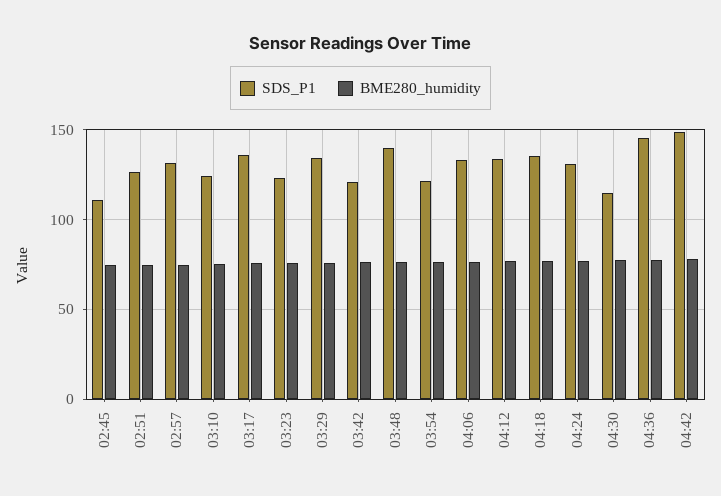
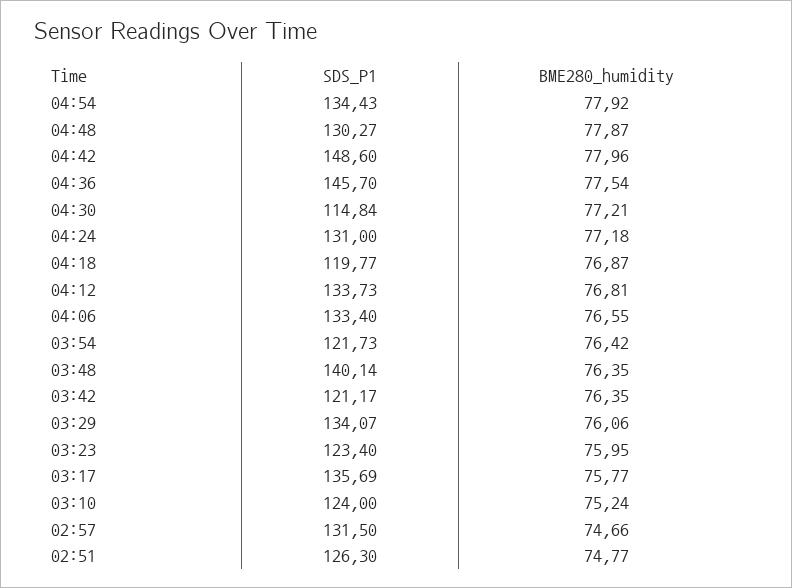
SDS_P1, 02:45: 110 -> none
BME280_humidity, 02:45: 75 -> none
SDS_P1, 04:18: 135 -> 119.77
SDS_P1, 04:54: none -> 134.43
BME280_humidity, 04:54: none -> 77.92
SDS_P1, 04:48: none -> 130.27
BME280_humidity, 04:48: none -> 77.87

